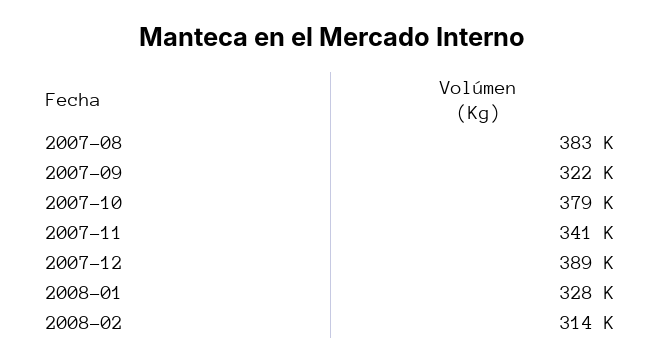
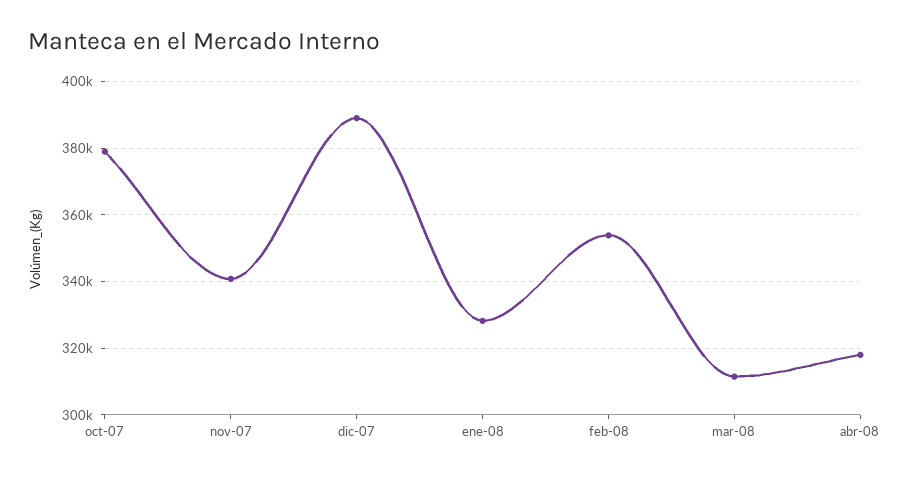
2007-08: 383000 -> none
2007-09: 322000 -> none
2008-02: 314000 -> 354000
mar-08: none -> 312000
abr-08: none -> 318000

